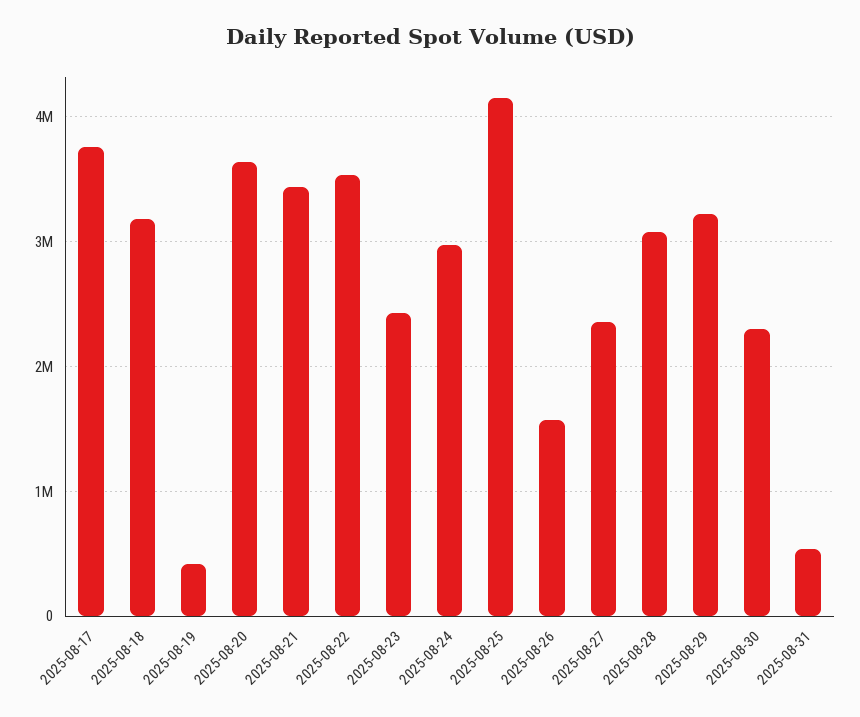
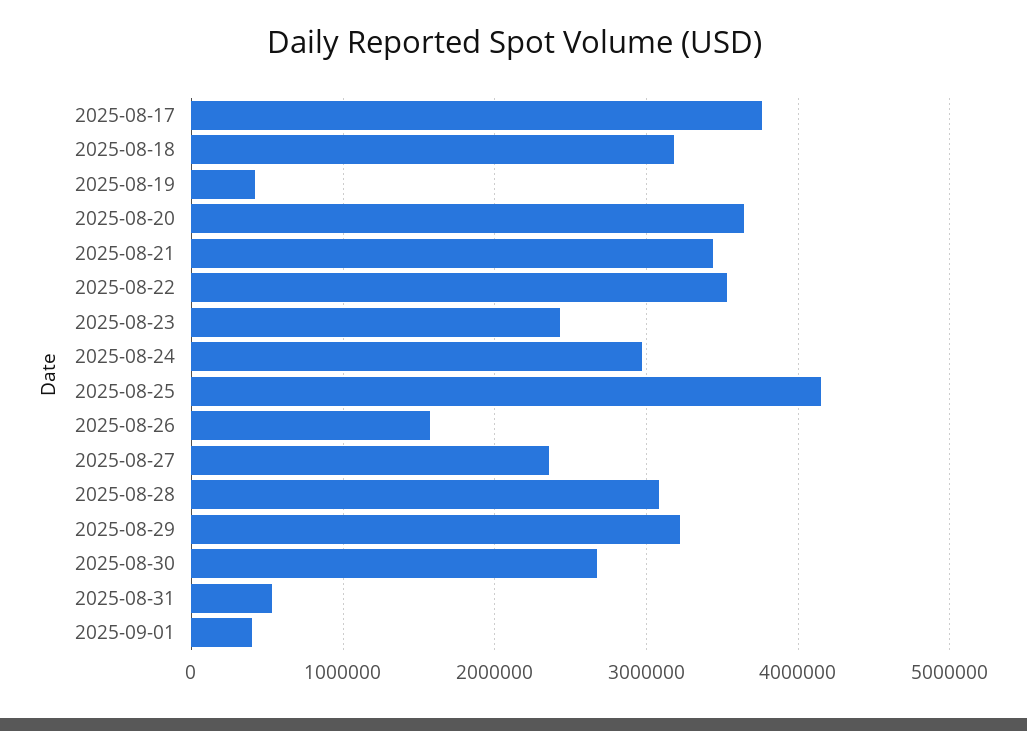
2025-08-30: 2300000 -> 2700000
2025-09-01: none -> 400000

